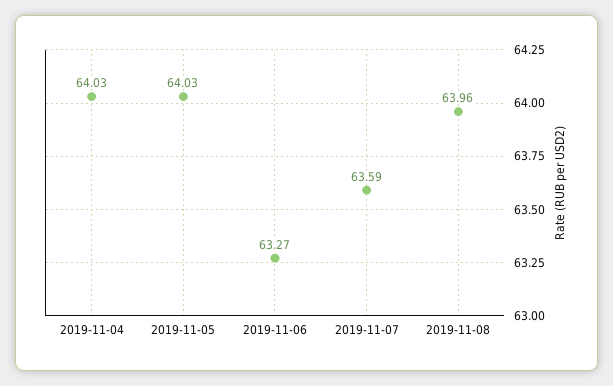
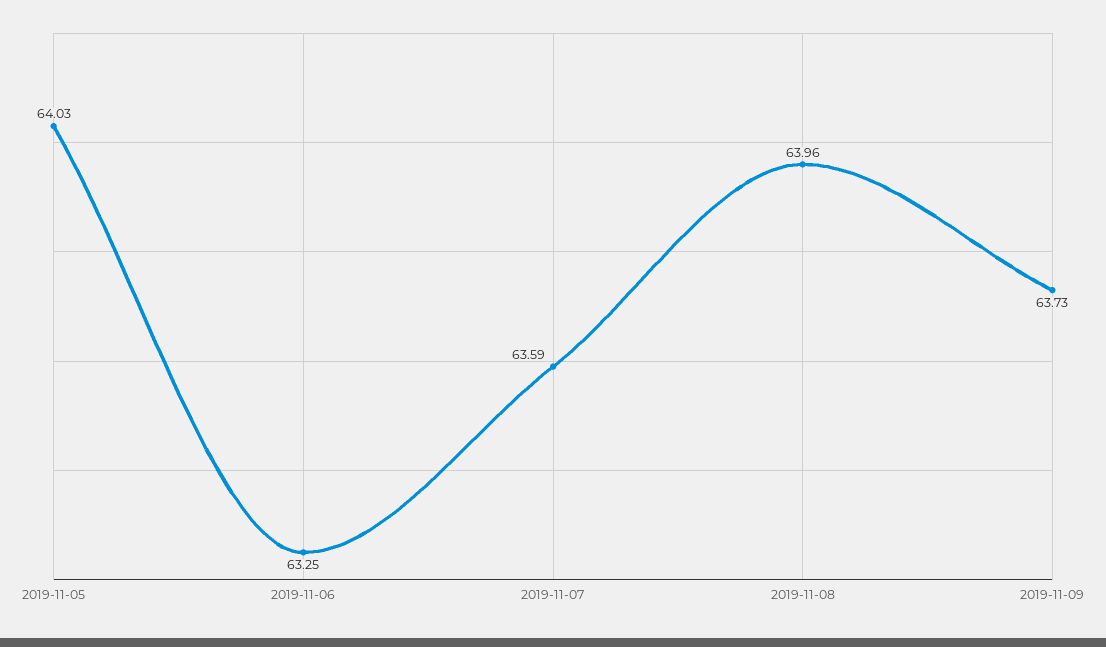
2019-11-04: 64.03 -> none
2019-11-06: 63.27 -> 63.25
2019-11-09: none -> 63.73

